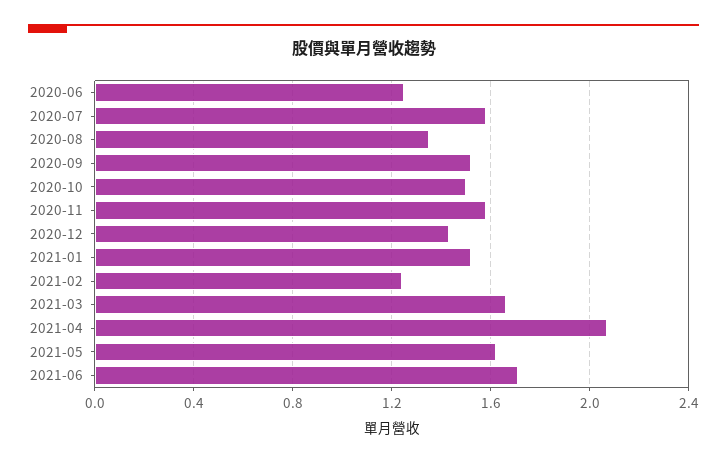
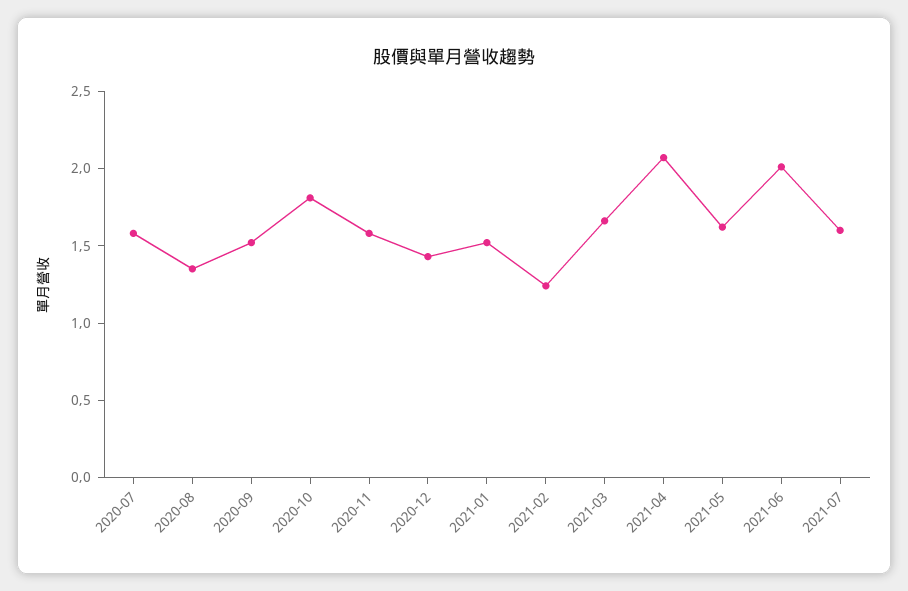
2020-06: 1.25 -> none
2020-10: 1.5 -> 1.8
2021-06: 1.7 -> 2
2021-07: none -> 1.6

